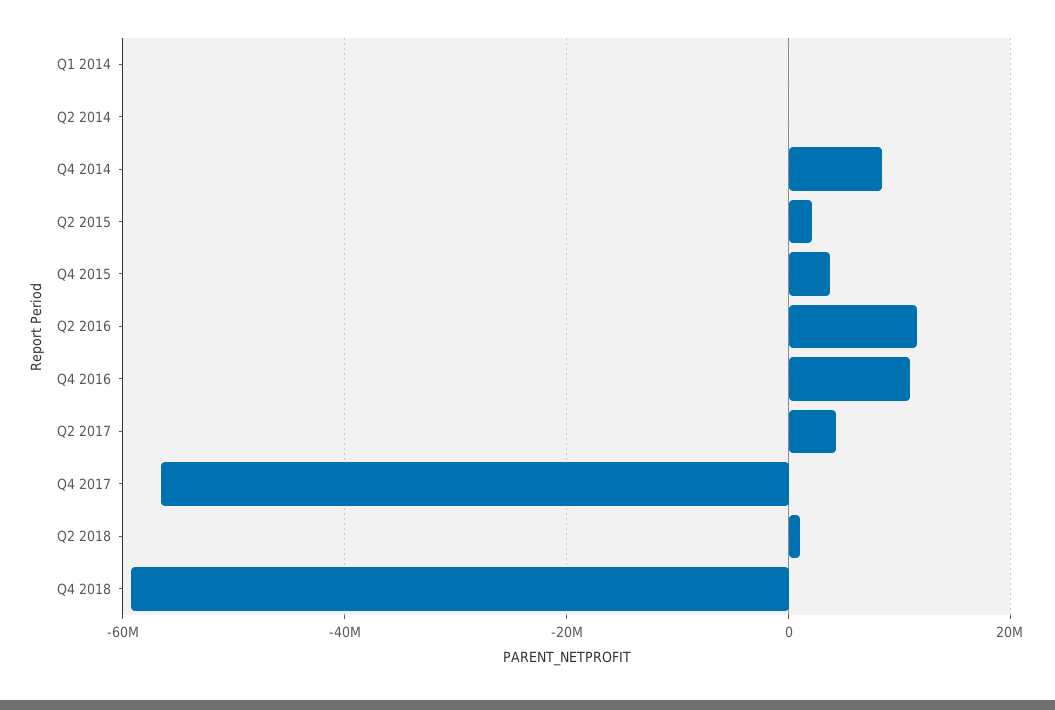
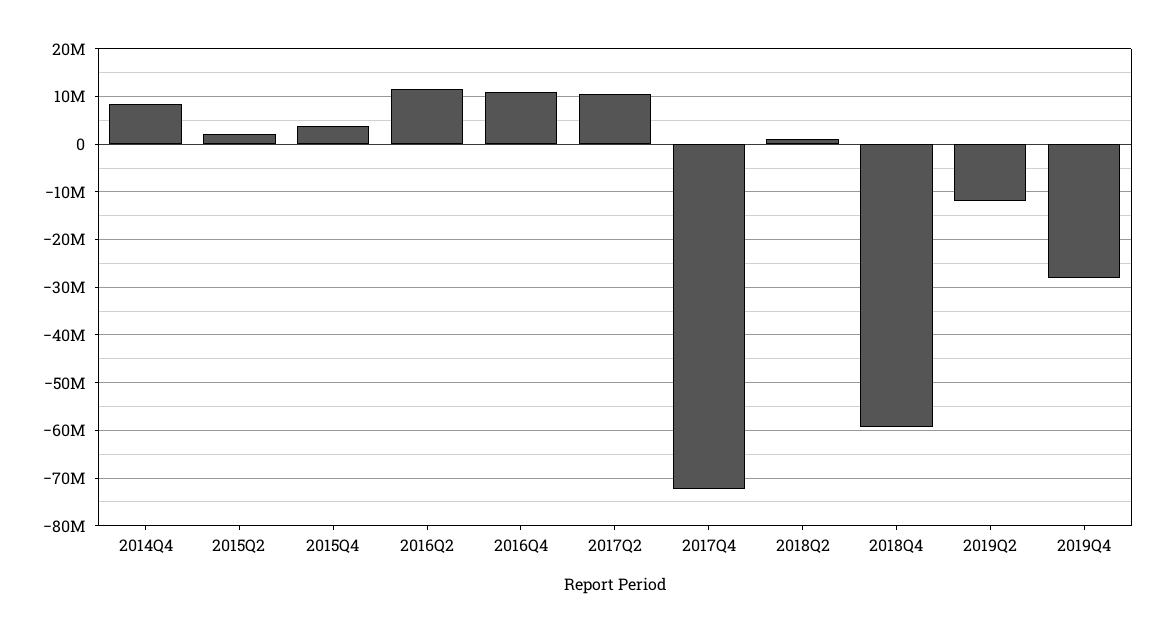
Q1 2014: 0 -> none
Q2 2014: 0 -> none
Q2 2017: 4000000 -> 10000000
Q4 2017: -56000000 -> -72000000
2019Q2: none -> -12000000
2019Q4: none -> -28000000

